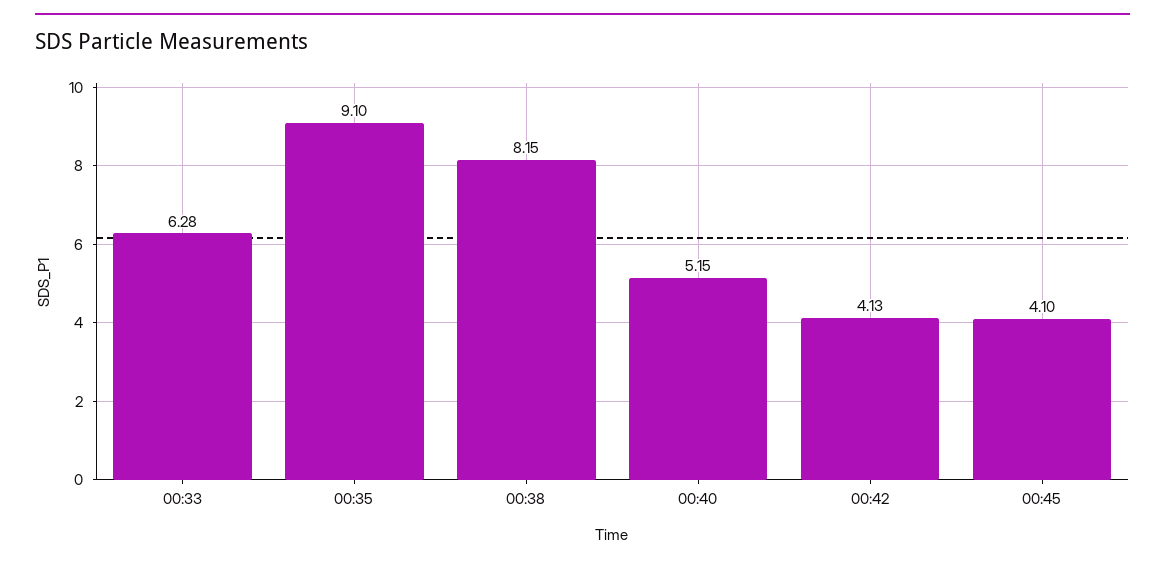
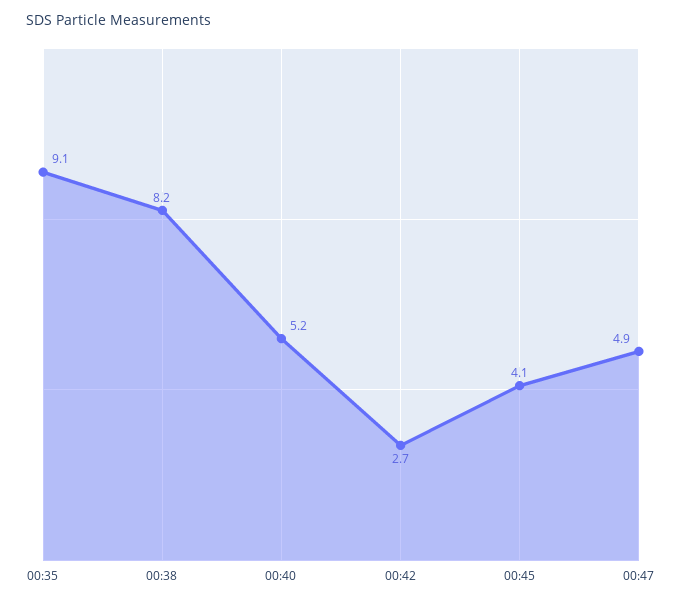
00:33: 6.28 -> none
00:42: 4.13 -> 2.7
00:47: none -> 4.9

